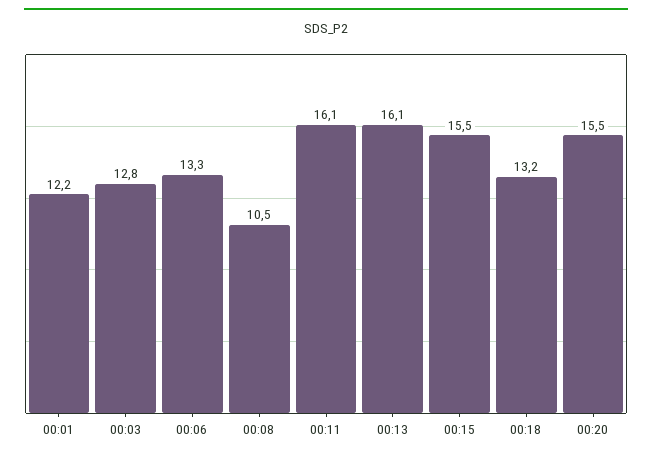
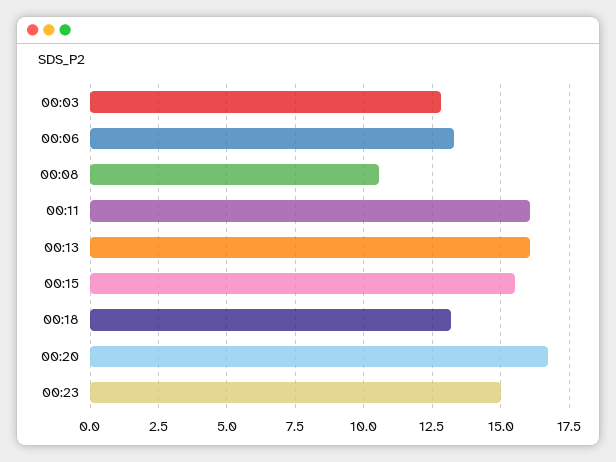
00:01: 12.2 -> none
00:20: 15.5 -> 16.75
00:23: none -> 15

